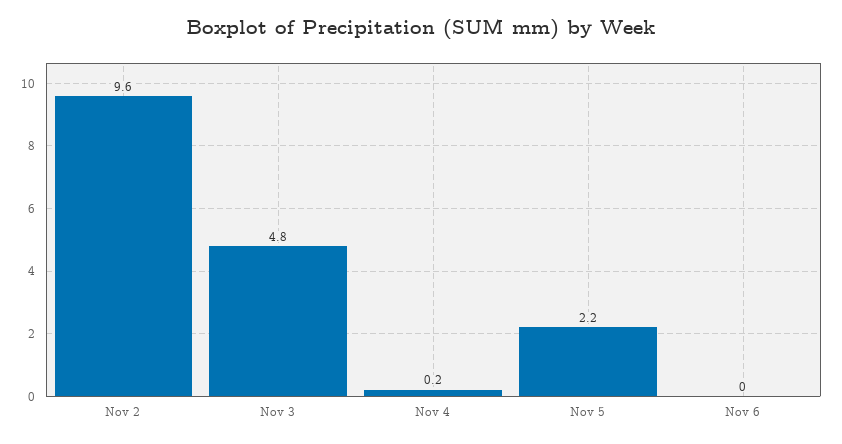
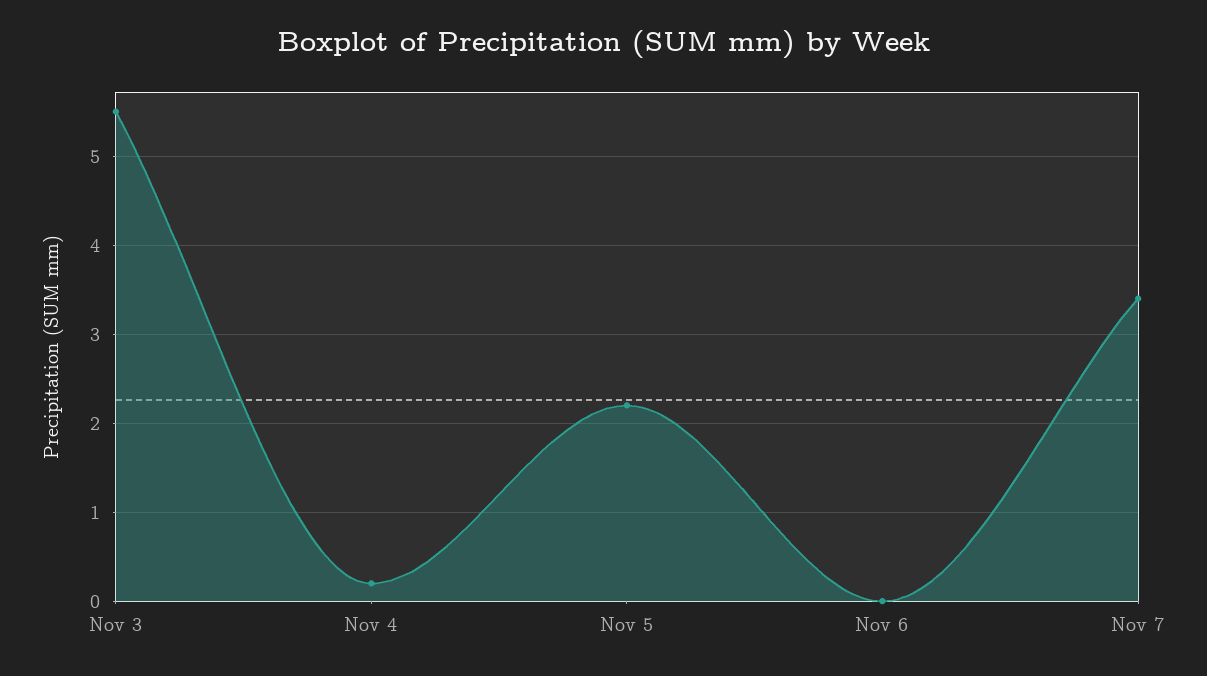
Nov 2: 9.6 -> none
Nov 3: 4.8 -> 5.5
Nov 7: none -> 3.4

